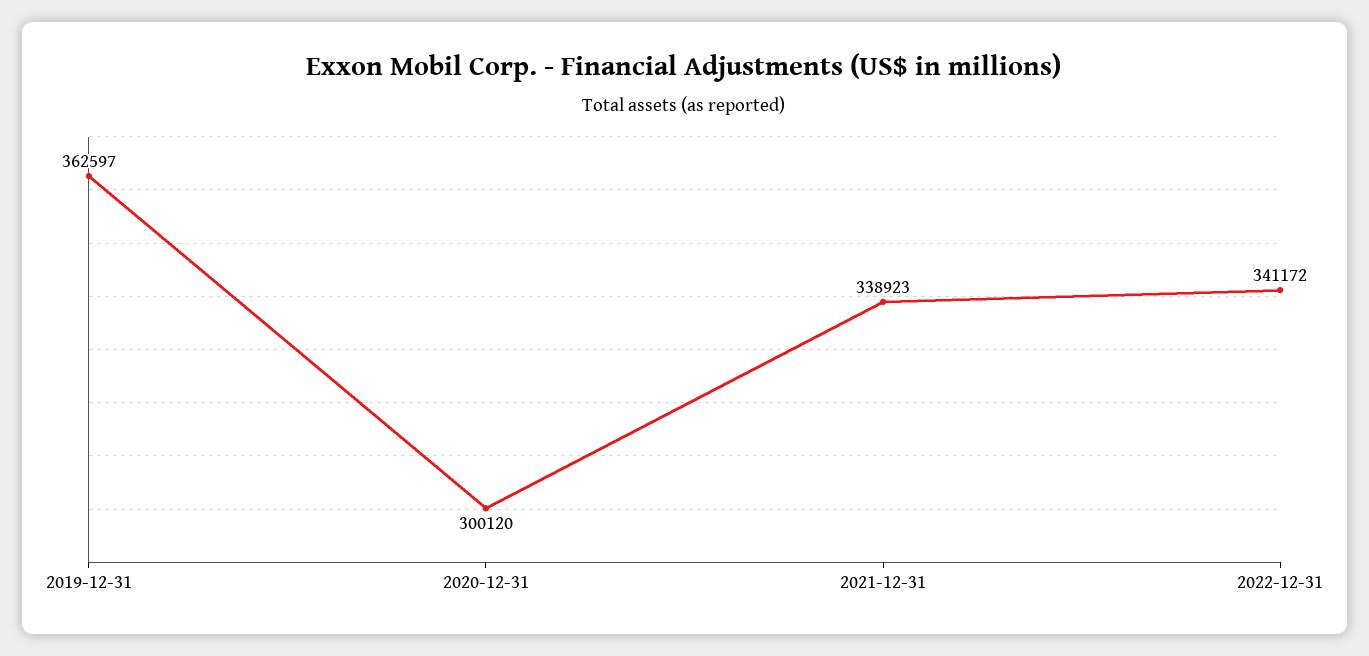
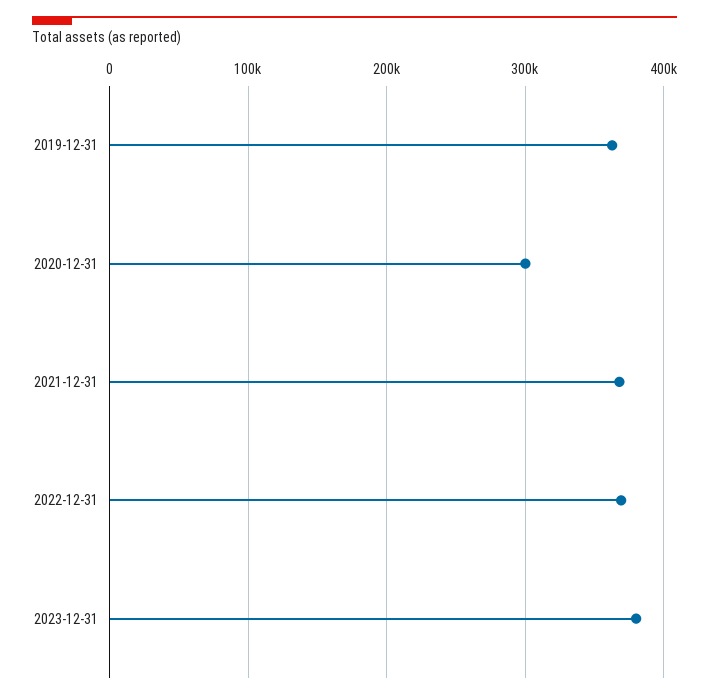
2021-12-31: 338923 -> 370000
2022-12-31: 341172 -> 370000
2023-12-31: none -> 380000

